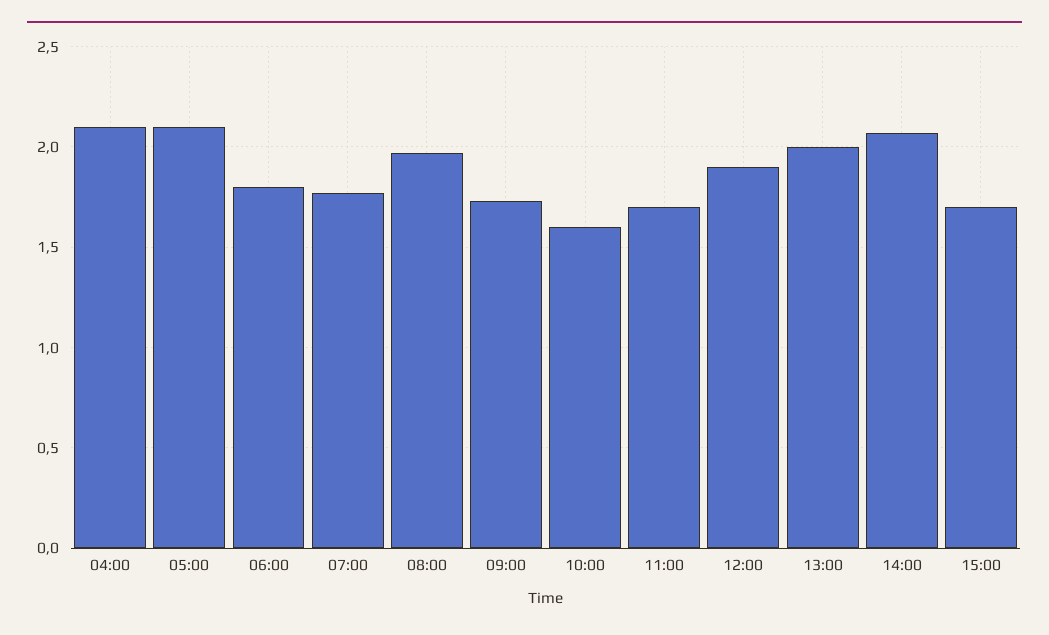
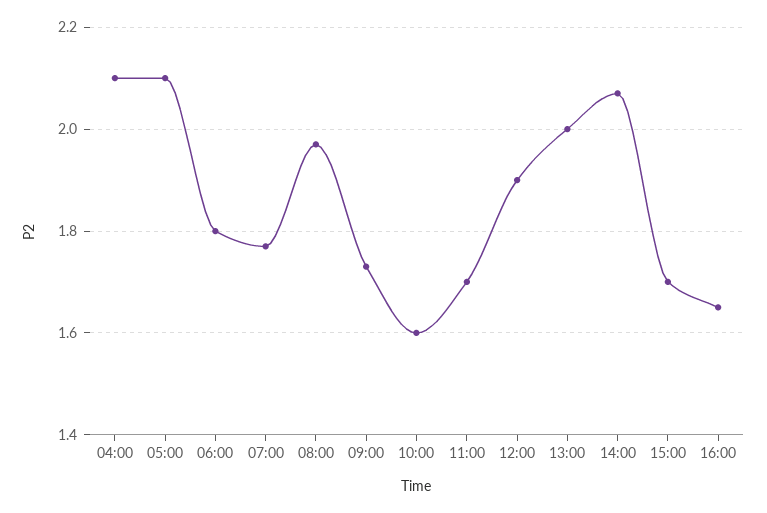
16:00: none -> 1.65

